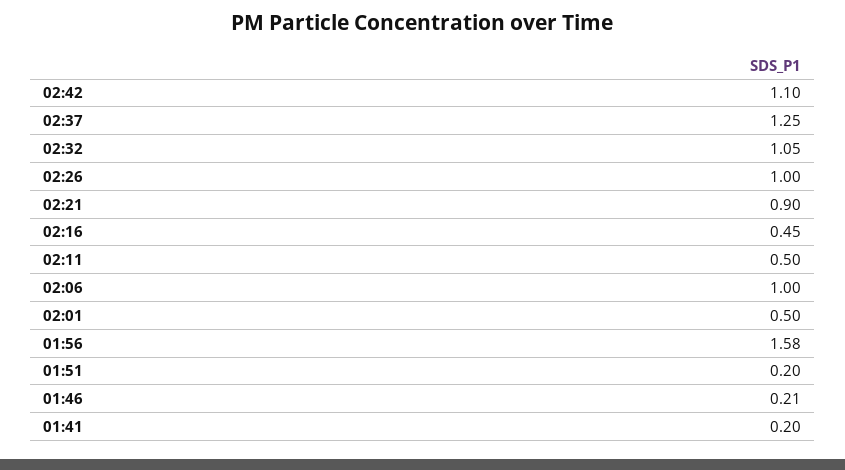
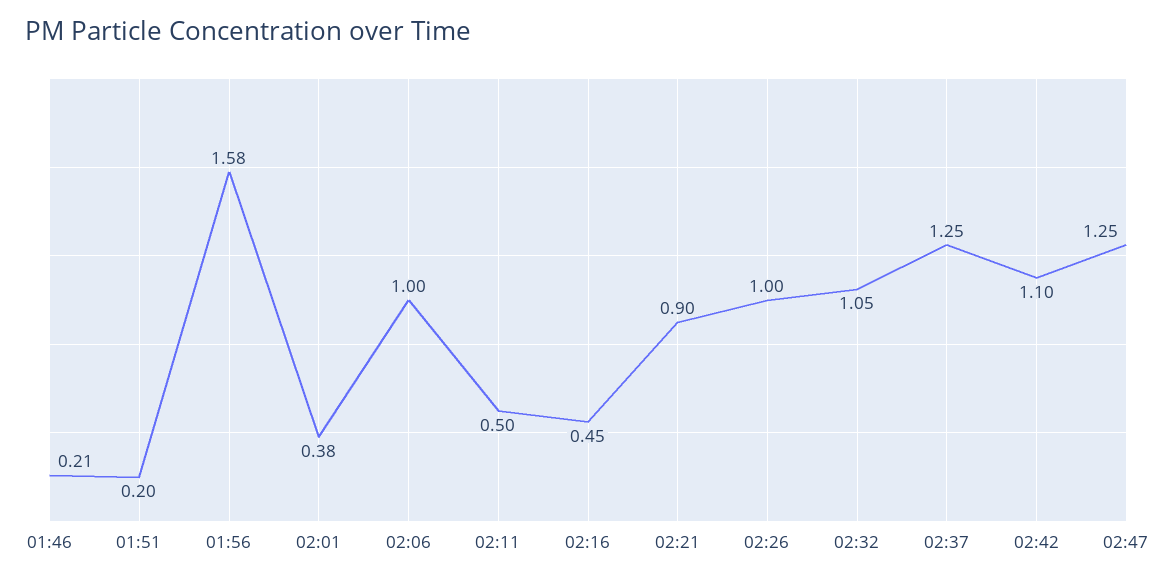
02:01: 0.5 -> 0.38
01:41: 0.2 -> none
02:47: none -> 1.25

